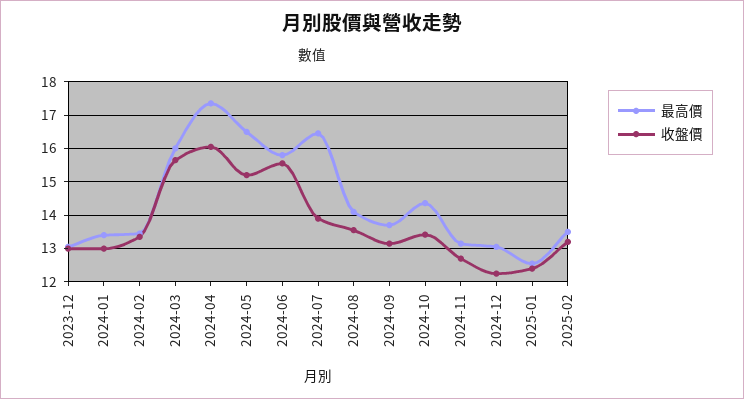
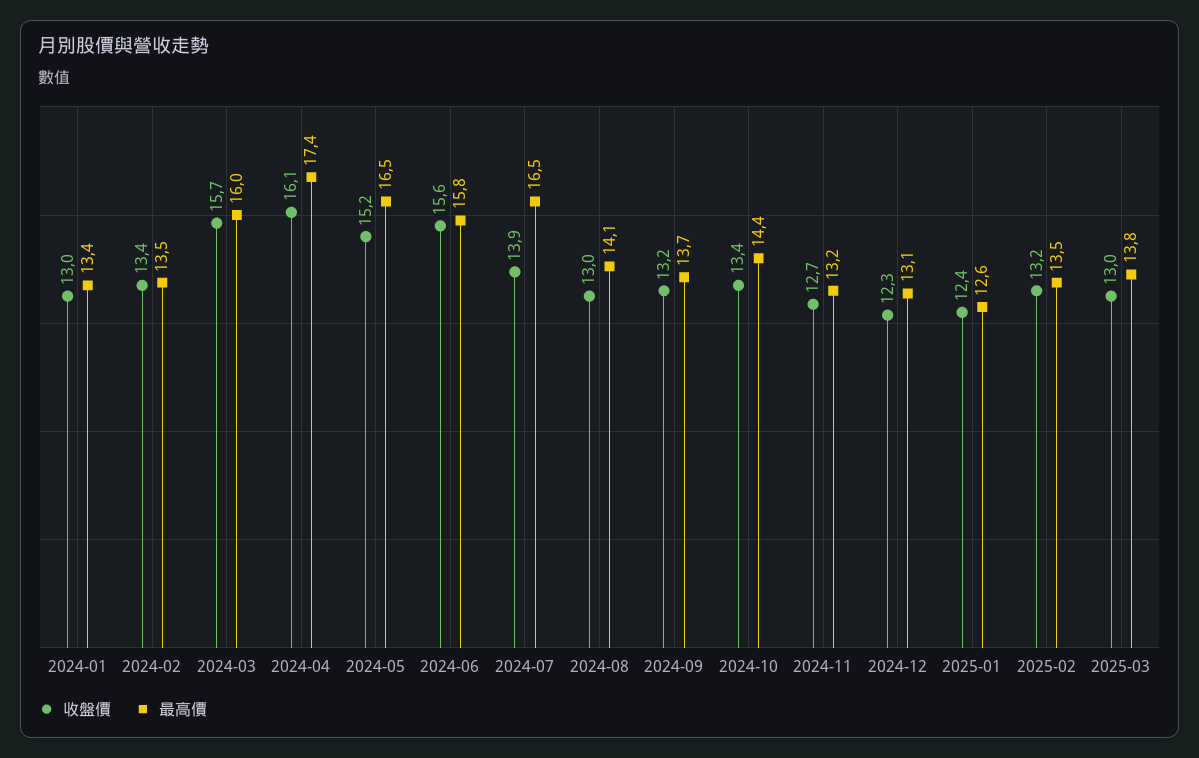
最高價, 2023-12: 13 -> none
收盤價, 2023-12: 13 -> none
收盤價, 2024-08: 13.6 -> 13
收盤價, 2025-03: none -> 13
最高價, 2025-03: none -> 13.8

